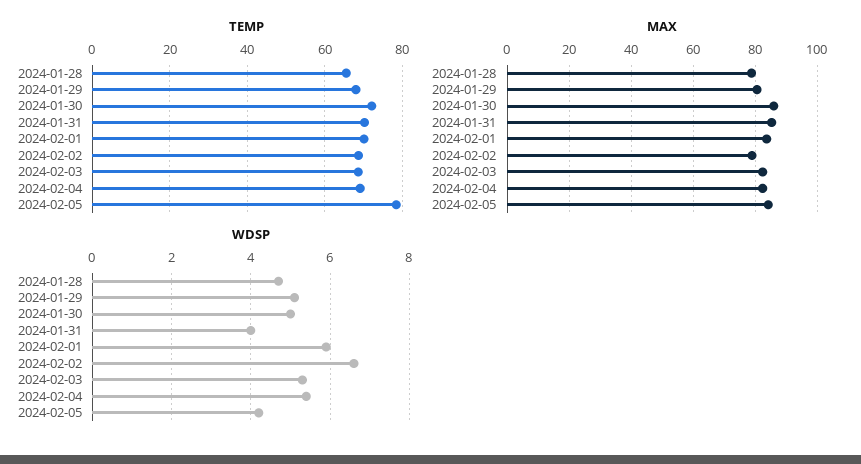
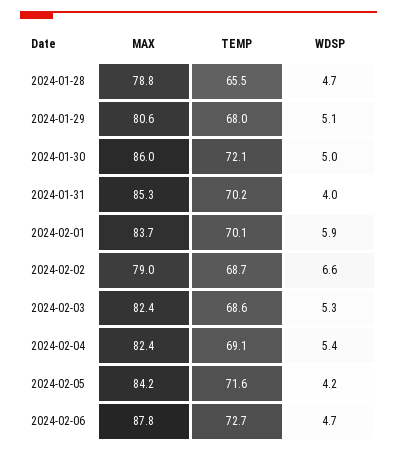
TEMP, 2024-02-05: 78 -> 71.6
MAX, 2024-02-06: none -> 87.8
TEMP, 2024-02-06: none -> 72.7
WDSP, 2024-02-06: none -> 4.7

